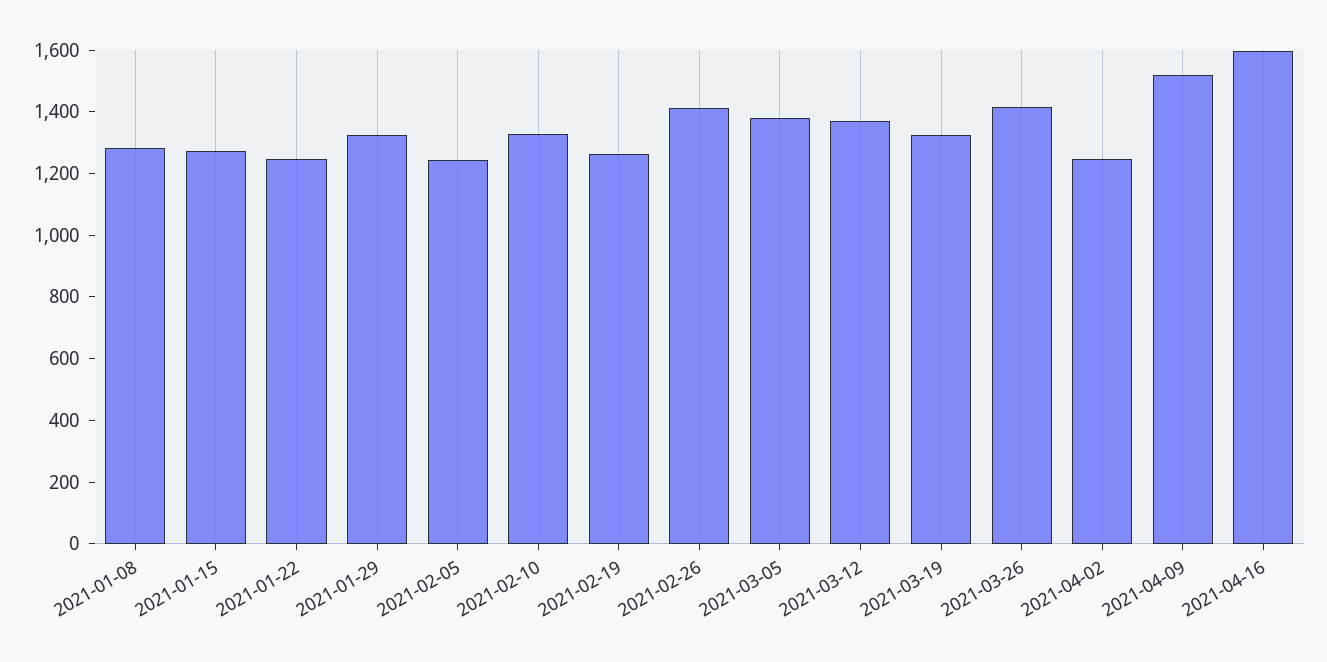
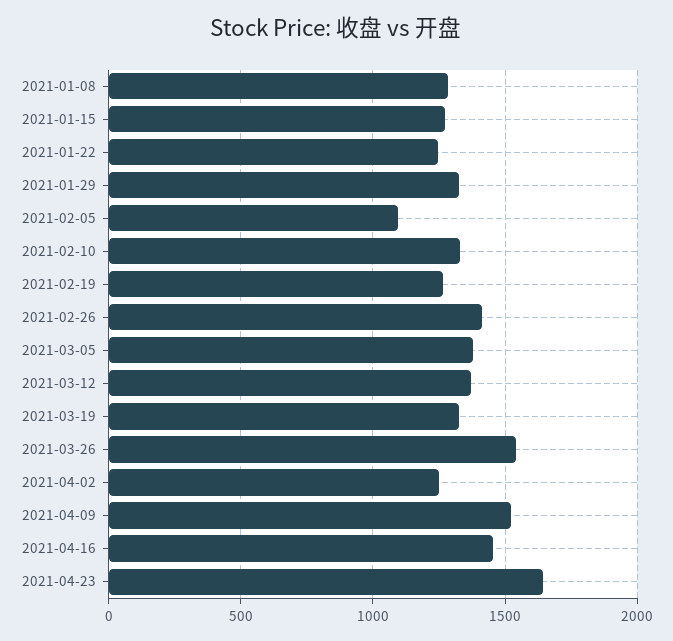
2021-02-05: 1250 -> 1100
2021-03-26: 1400 -> 1550
2021-04-16: 1600 -> 1450
2021-04-23: none -> 1650

